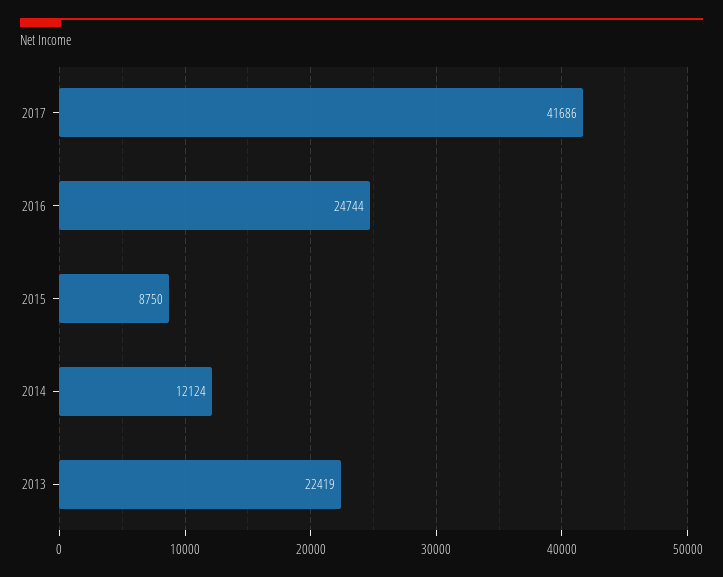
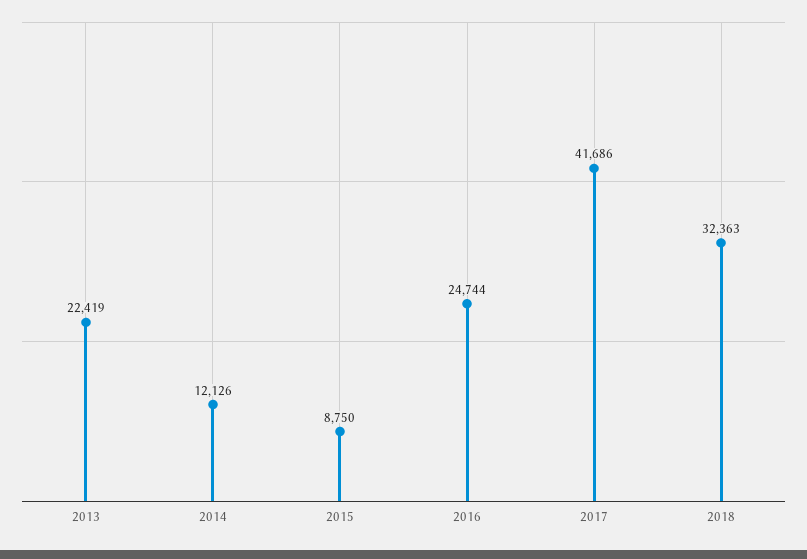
2014: 12124 -> 12126
2018: none -> 32363

